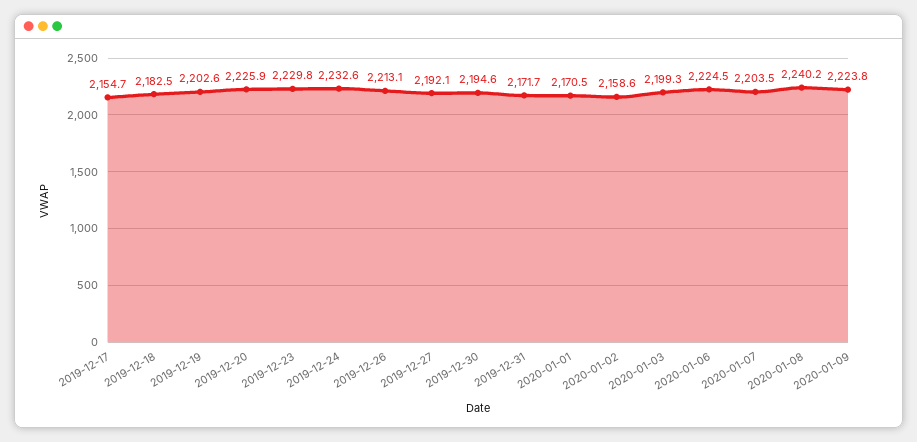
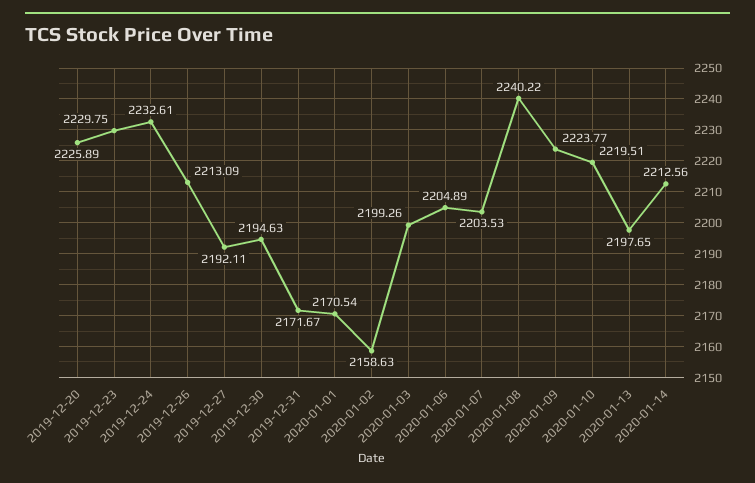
2019-12-17: 2154.7 -> none
2019-12-18: 2182.5 -> none
2019-12-19: 2202.6 -> none
2020-01-06: 2224.5 -> 2204.89
2020-01-10: none -> 2219.51
2020-01-13: none -> 2197.65
2020-01-14: none -> 2212.56

